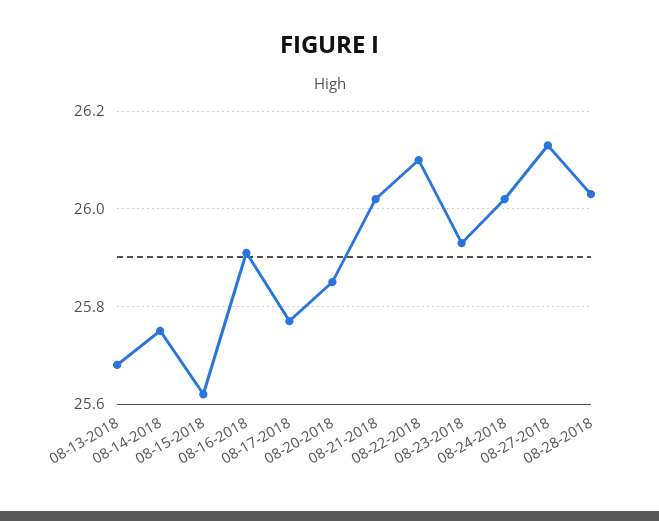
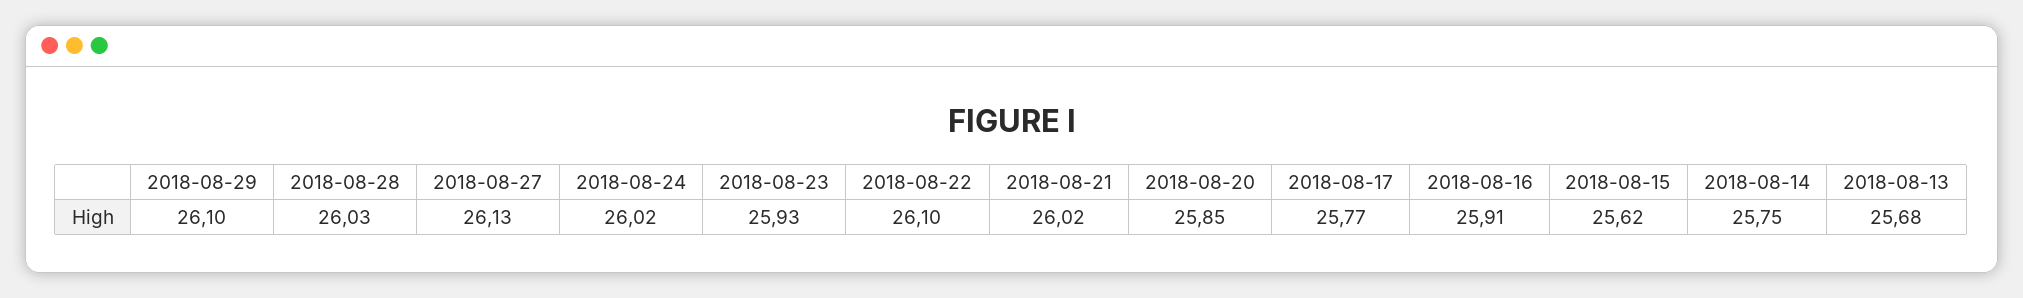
2018-08-29: none -> 26.1

